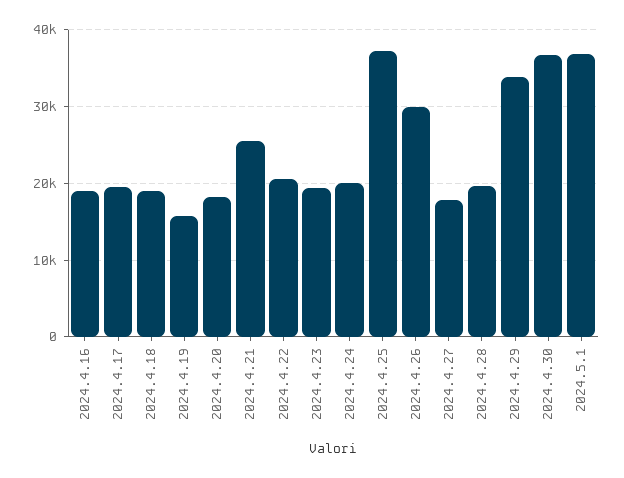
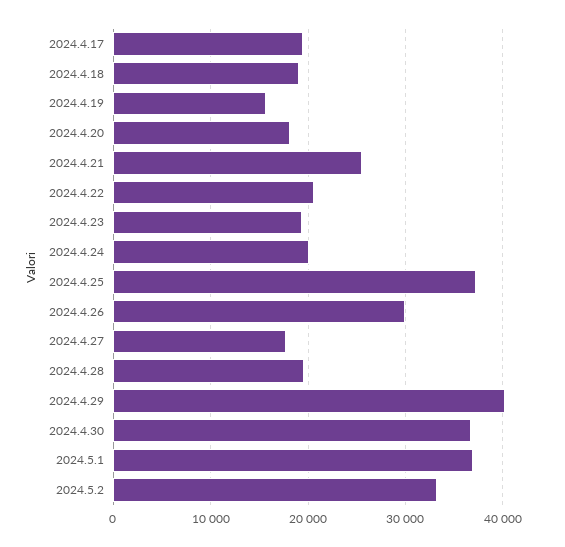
2024.4.16: 19000 -> none
2024.4.29: 34000 -> 40000
2024.5.2: none -> 33000

